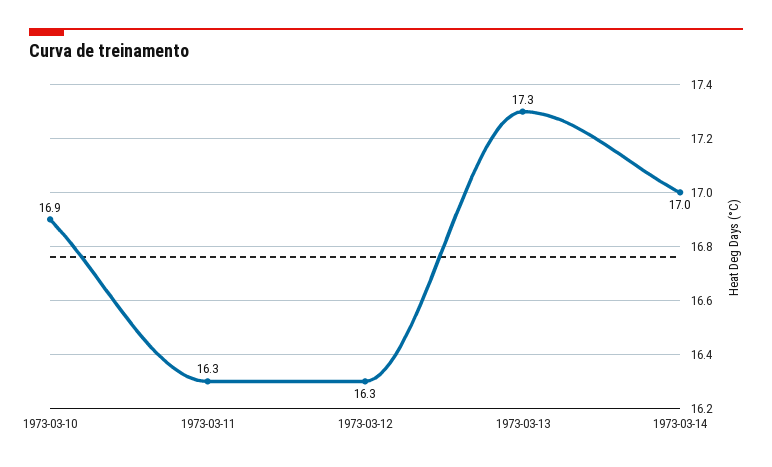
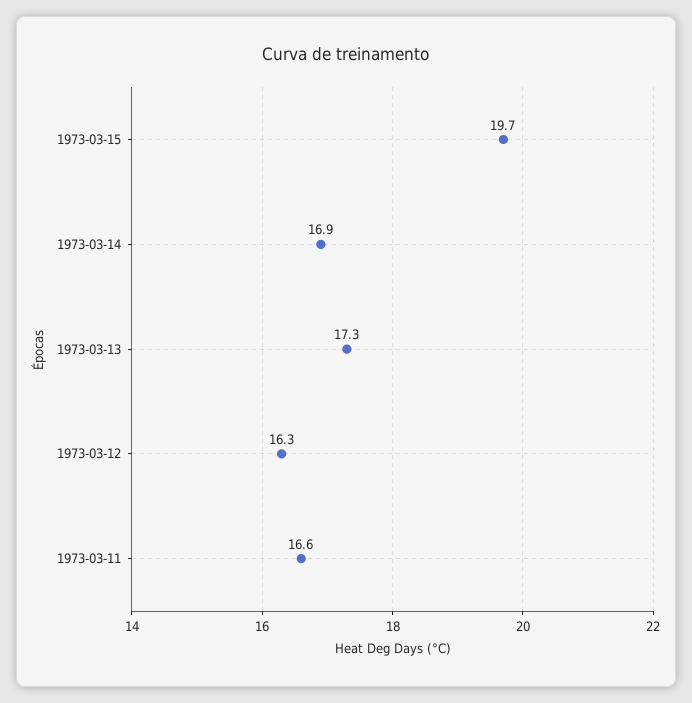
1973-03-10: 16.9 -> none
1973-03-11: 16.3 -> 16.6
1973-03-14: 17 -> 16.9
1973-03-15: none -> 19.7

